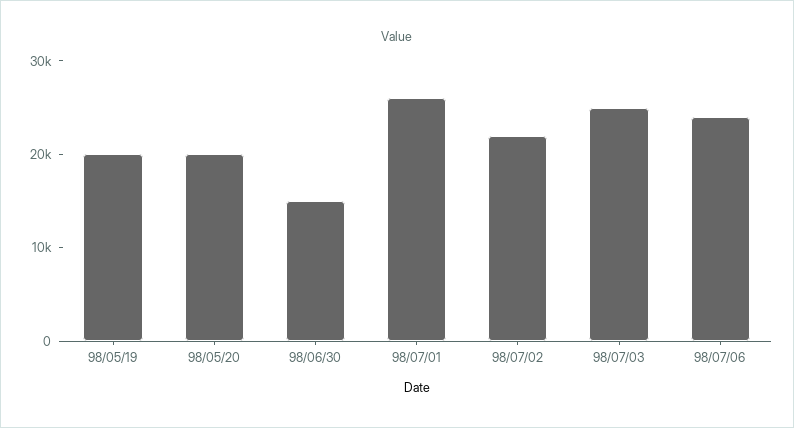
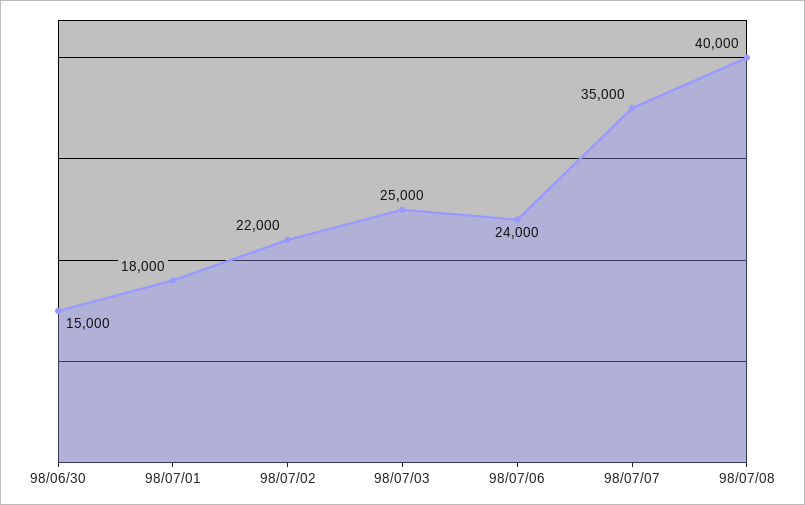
98/05/19: 20000 -> none
98/05/20: 20000 -> none
98/07/01: 26000 -> 18000
98/07/07: none -> 35000
98/07/08: none -> 40000

